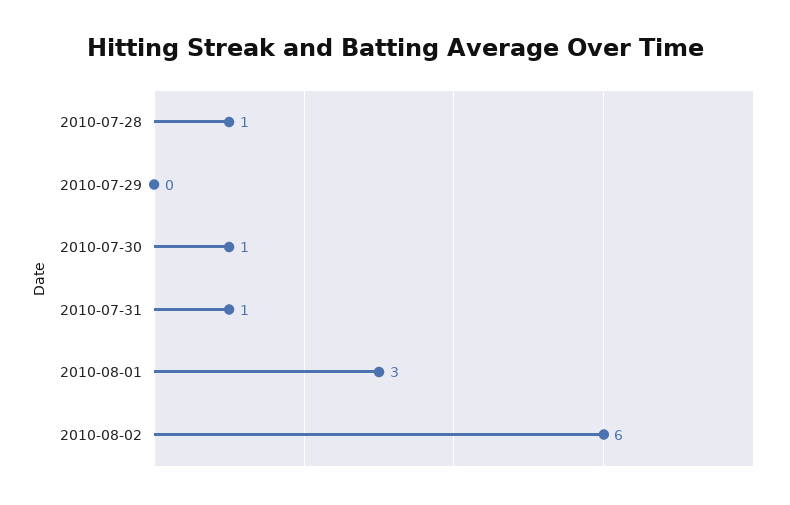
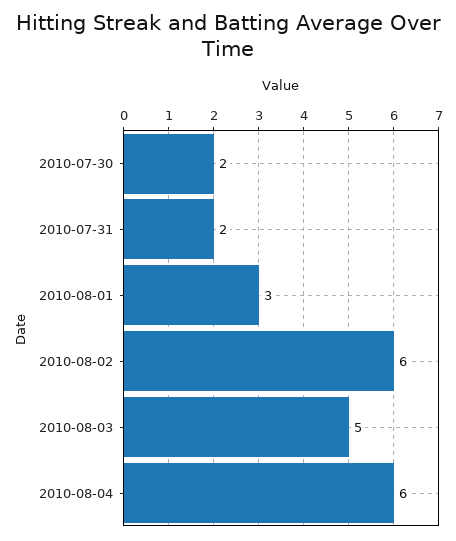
2010-07-28: 1 -> none
2010-07-29: 0 -> none
2010-07-30: 1 -> 2
2010-07-31: 1 -> 2
2010-08-03: none -> 5
2010-08-04: none -> 6

